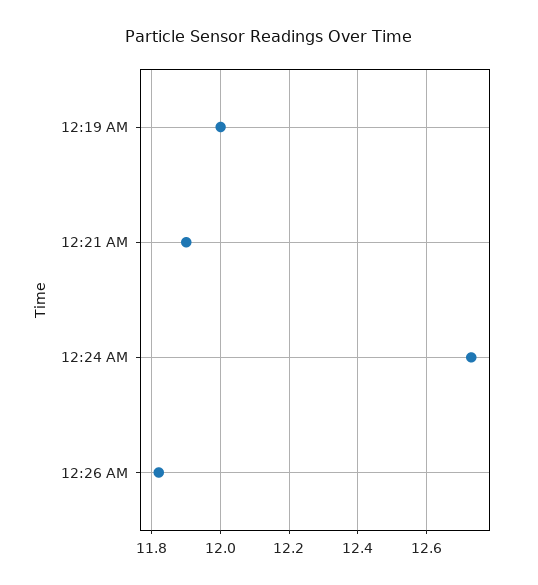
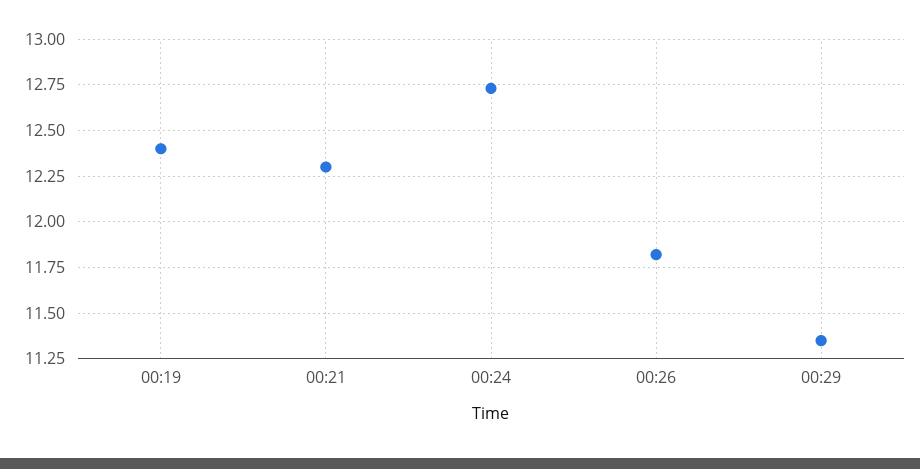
12:19 AM: 12 -> 12.4
12:21 AM: 11.9 -> 12.3
00:29: none -> 11.35

